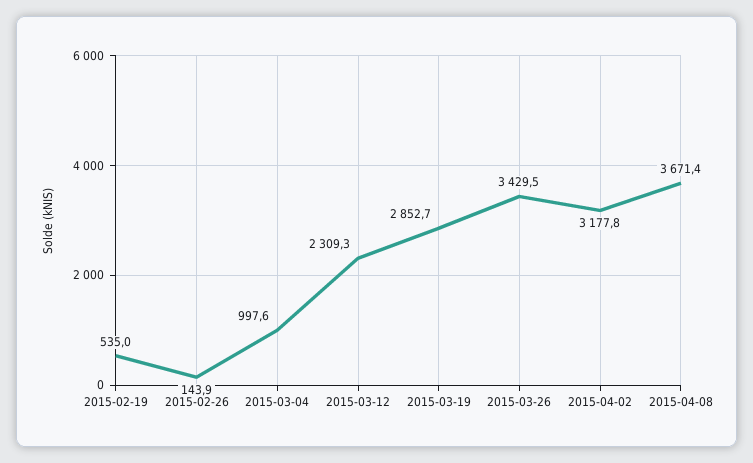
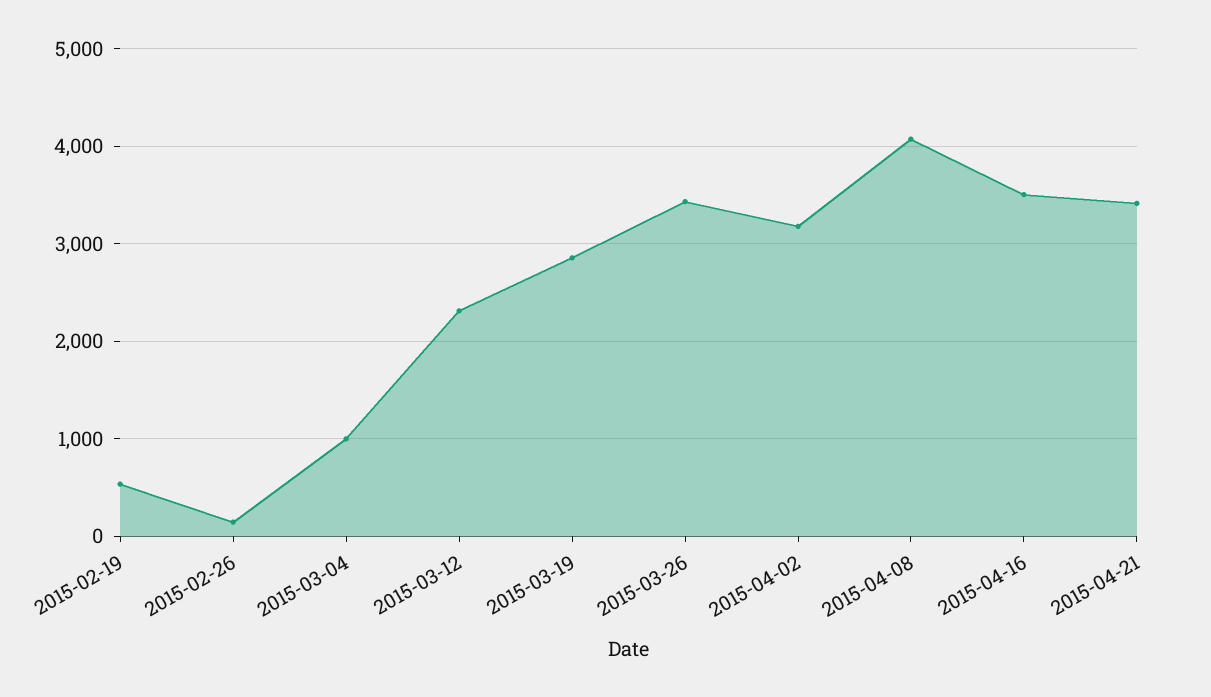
2015-04-08: 3671.4 -> 4100
2015-04-16: none -> 3500
2015-04-21: none -> 3400

